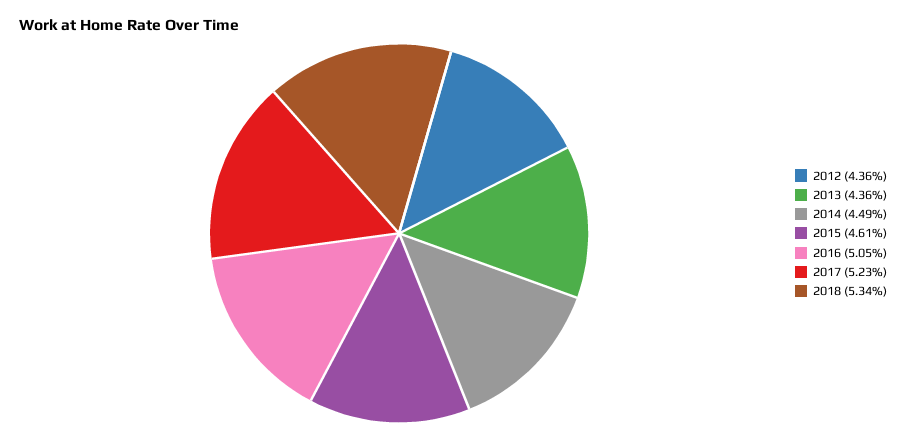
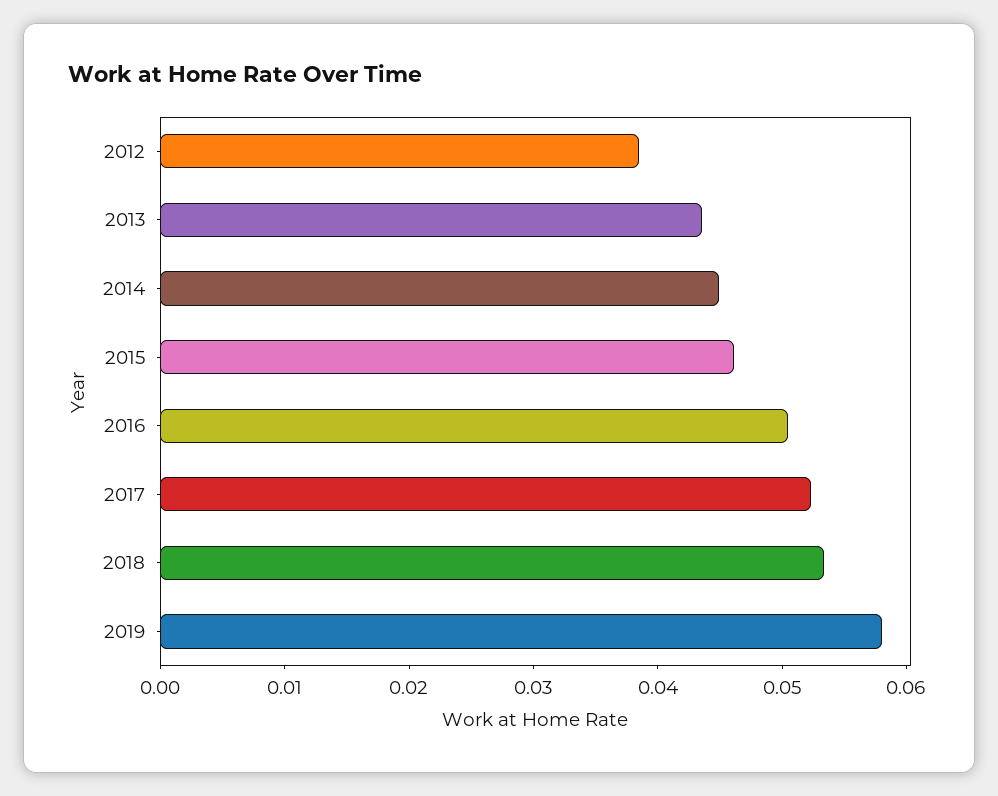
2012: 0.0436 -> 0.038
2019: none -> 0.058

